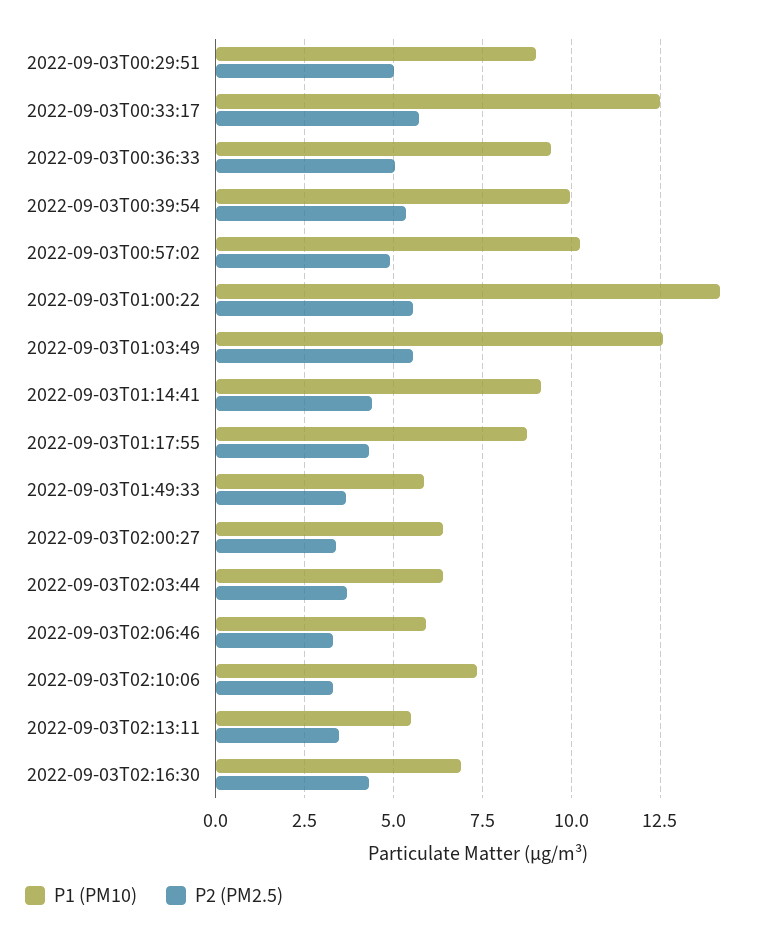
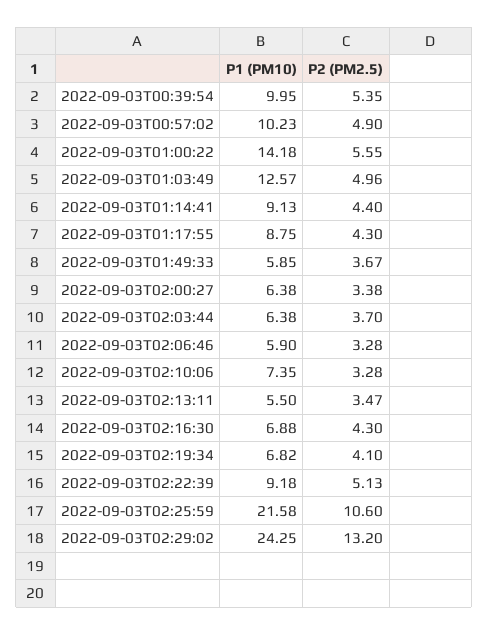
P1 (PM10), 2022-09-03T00:29:51: 9 -> none
P2 (PM2.5), 2022-09-03T00:29:51: 5 -> none
P1 (PM10), 2022-09-03T00:33:17: 12.5 -> none
P2 (PM2.5), 2022-09-03T00:33:17: 5.75 -> none
P1 (PM10), 2022-09-03T00:36:33: 9.5 -> none
P2 (PM2.5), 2022-09-03T00:36:33: 5 -> none
P2 (PM2.5), 2022-09-03T01:03:49: 5.5 -> 4.96
P1 (PM10), 2022-09-03T02:19:34: none -> 6.82
P2 (PM2.5), 2022-09-03T02:19:34: none -> 4.1
P1 (PM10), 2022-09-03T02:22:39: none -> 9.18
P2 (PM2.5), 2022-09-03T02:22:39: none -> 5.13
P1 (PM10), 2022-09-03T02:25:59: none -> 21.58
P2 (PM2.5), 2022-09-03T02:25:59: none -> 10.6
P1 (PM10), 2022-09-03T02:29:02: none -> 24.25
P2 (PM2.5), 2022-09-03T02:29:02: none -> 13.2

